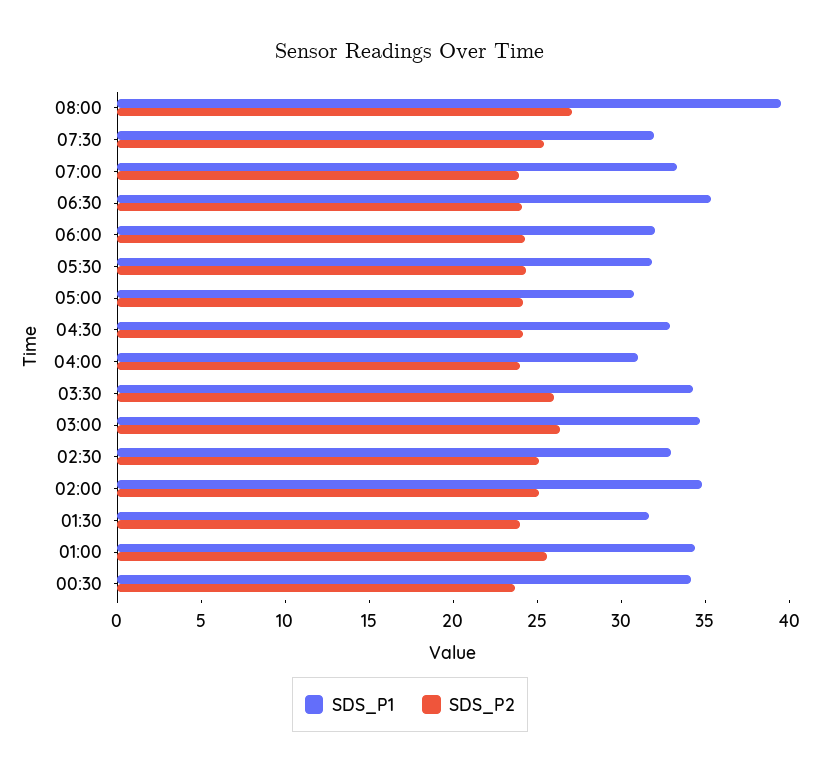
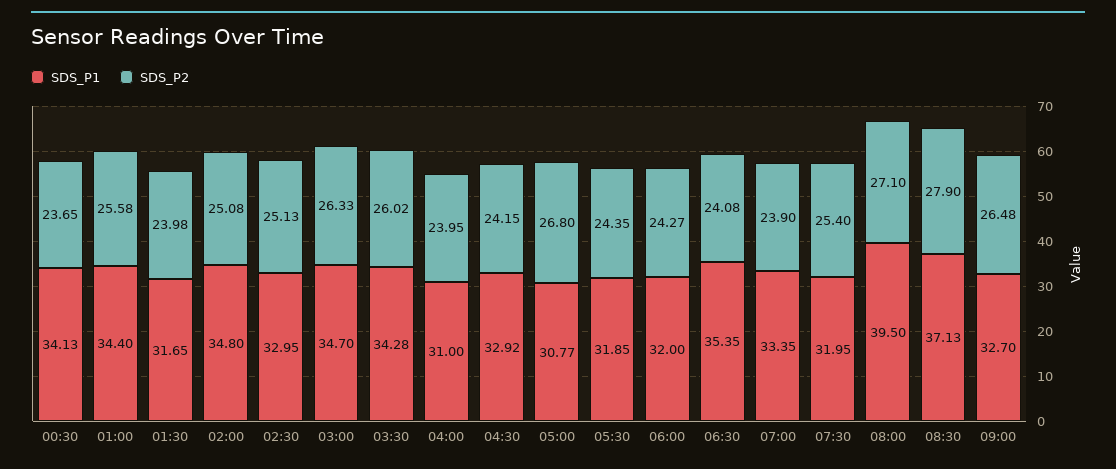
SDS_P2, 05:00: 24 -> 26.8
SDS_P1, 08:30: none -> 37.13
SDS_P2, 08:30: none -> 27.9
SDS_P1, 09:00: none -> 32.7
SDS_P2, 09:00: none -> 26.48

